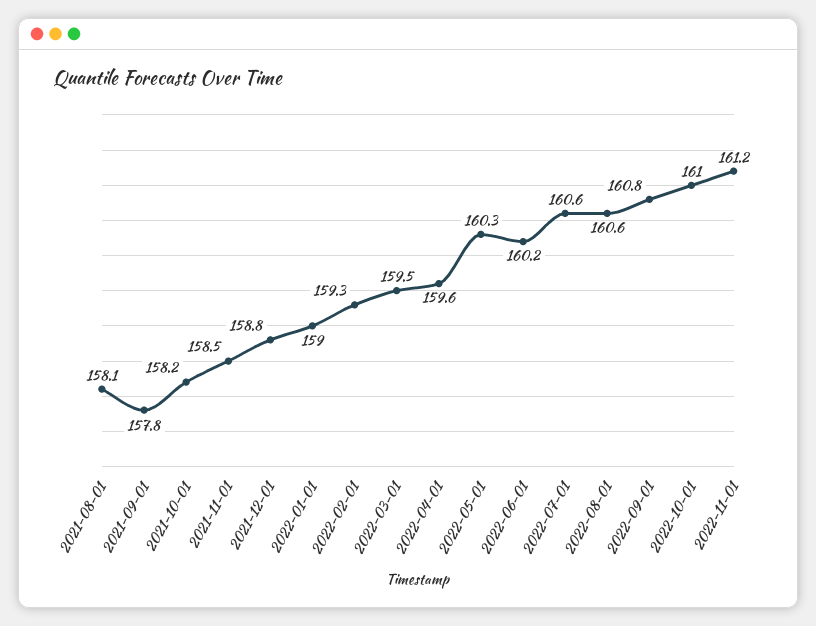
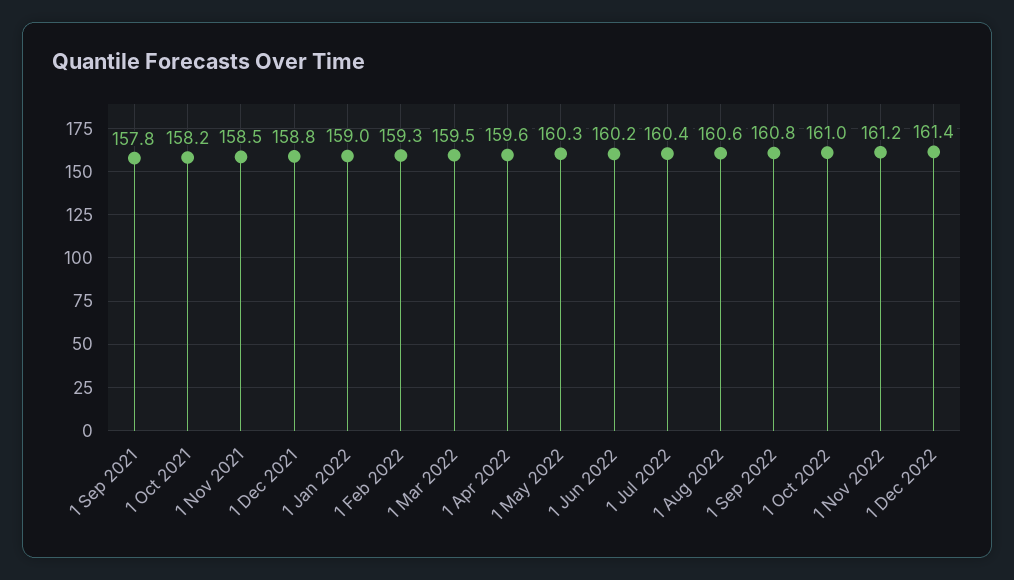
2021-08-01: 158.1 -> none
2022-07-01: 160.6 -> 160.4
1 Dec 2022: none -> 161.4

